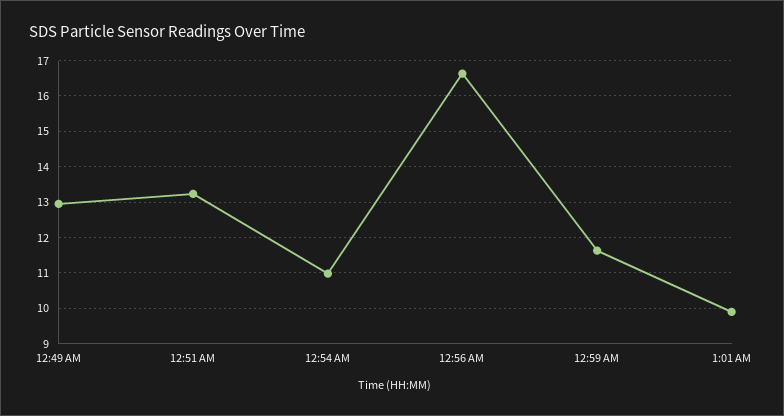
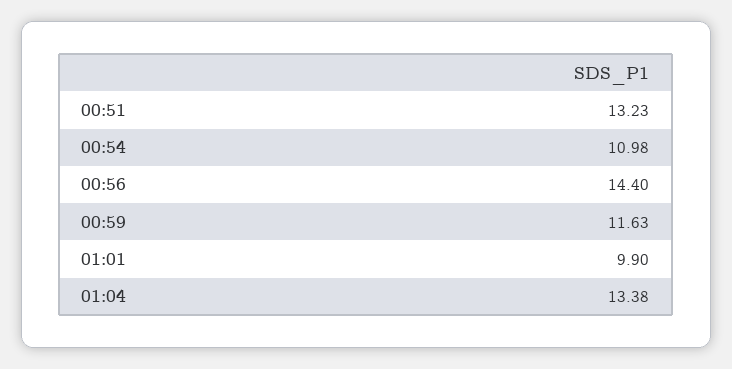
12:49 AM: 13 -> none
12:56 AM: 16.6 -> 14.4
01:04: none -> 13.38

